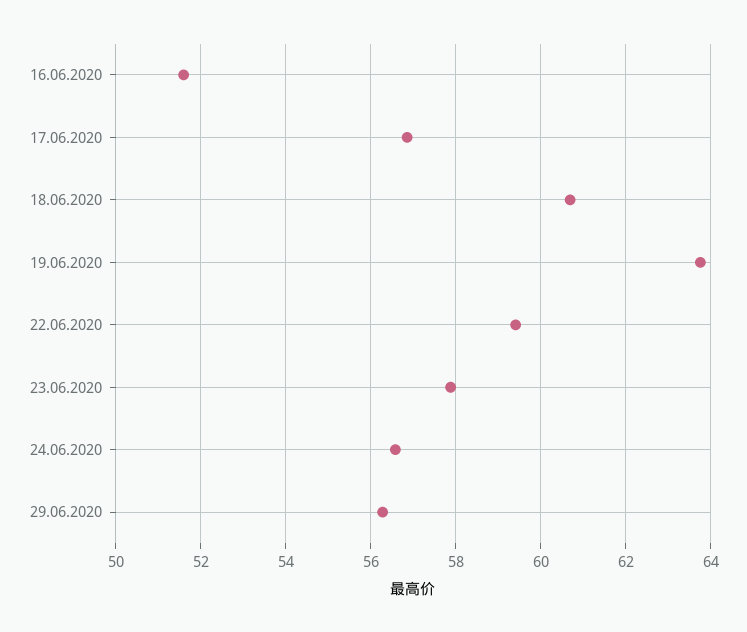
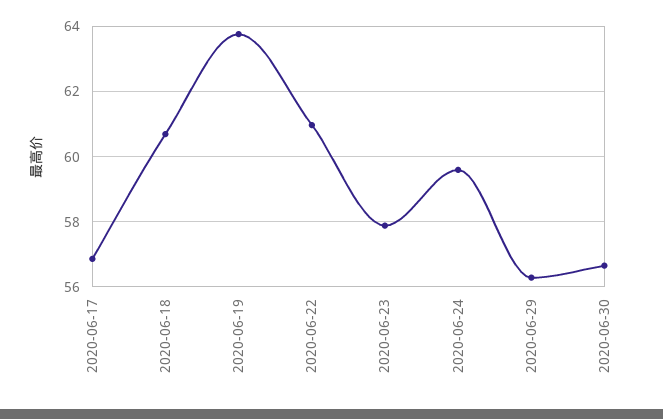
16.06.2020: 51.6 -> none
22.06.2020: 59.4 -> 61
24.06.2020: 56.6 -> 59.6
2020-06-30: none -> 56.6

